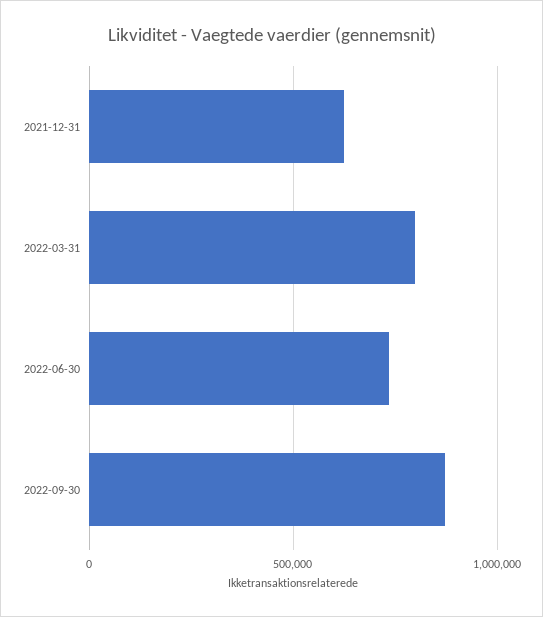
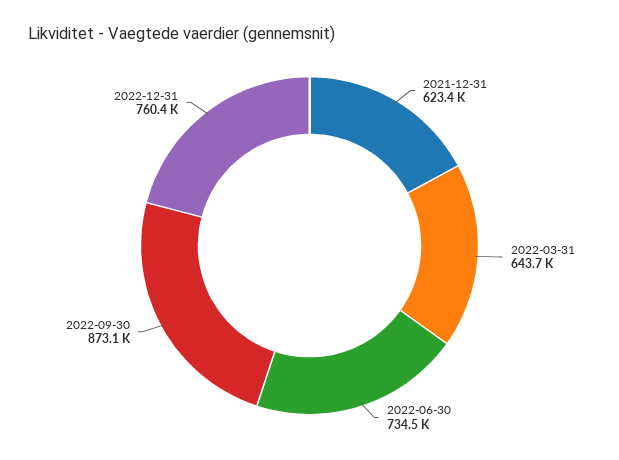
2022-03-31: 800000 -> 643700
2022-12-31: none -> 760400

